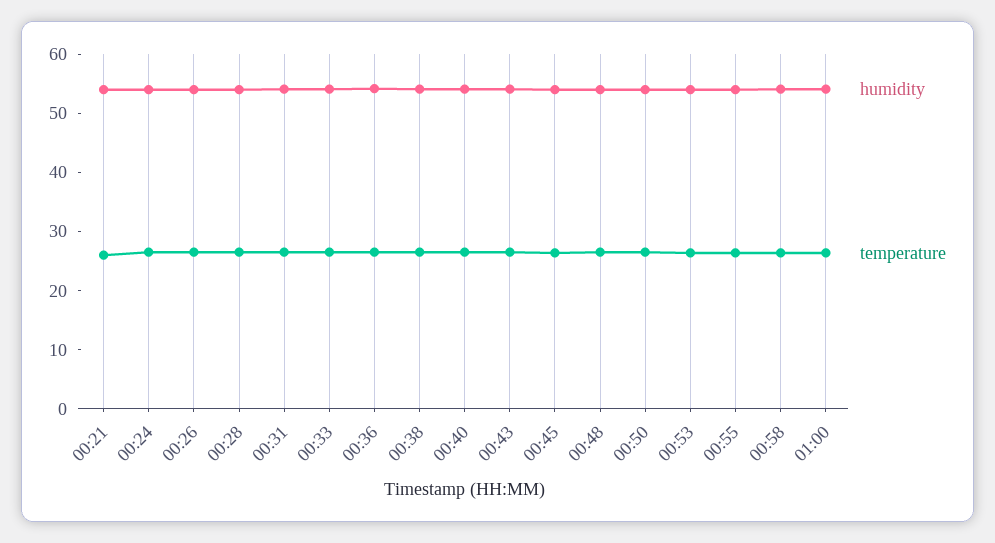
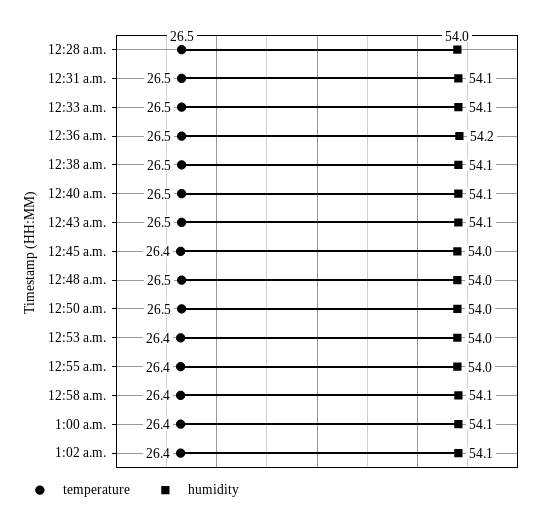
humidity, 00:21: 54 -> none
temperature, 00:21: 26 -> none
humidity, 00:24: 54 -> none
temperature, 00:24: 26 -> none
humidity, 00:26: 54 -> none
temperature, 00:26: 26 -> none
temperature, 1:02 a.m.: none -> 26.4
humidity, 1:02 a.m.: none -> 54.1

